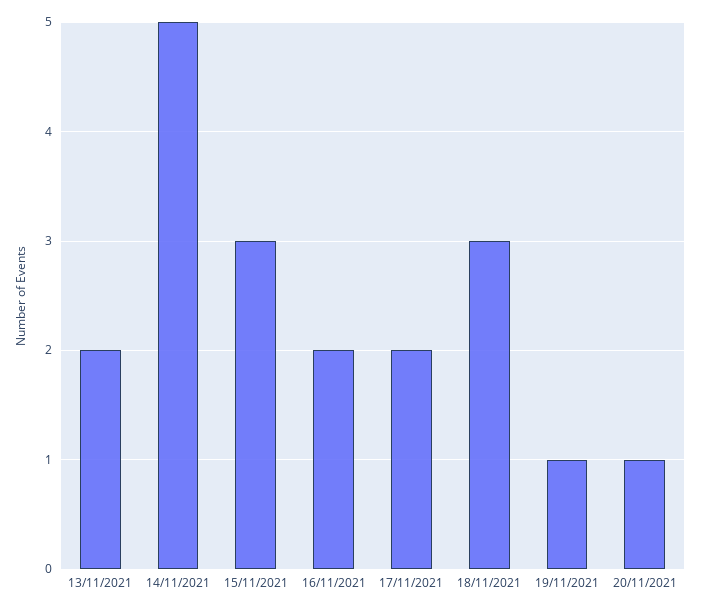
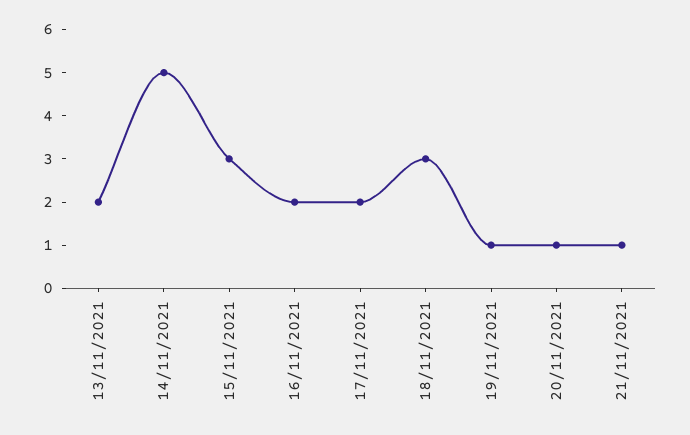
21/11/2021: none -> 1

